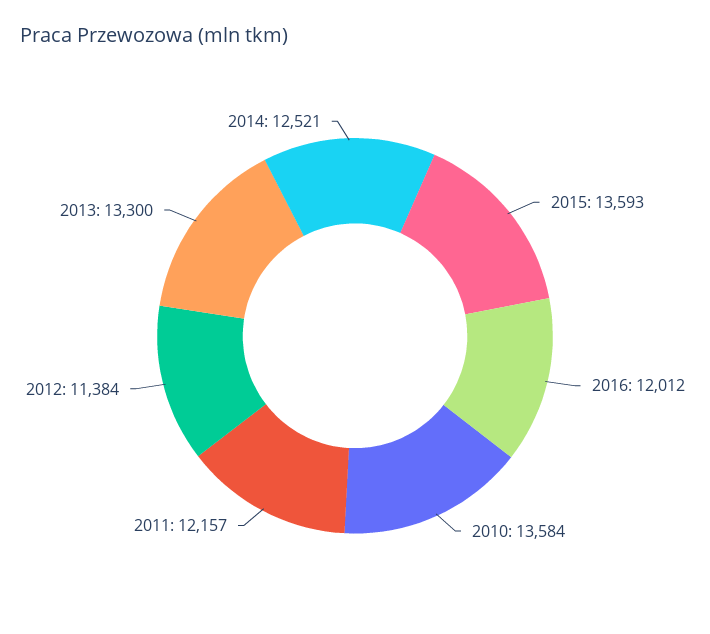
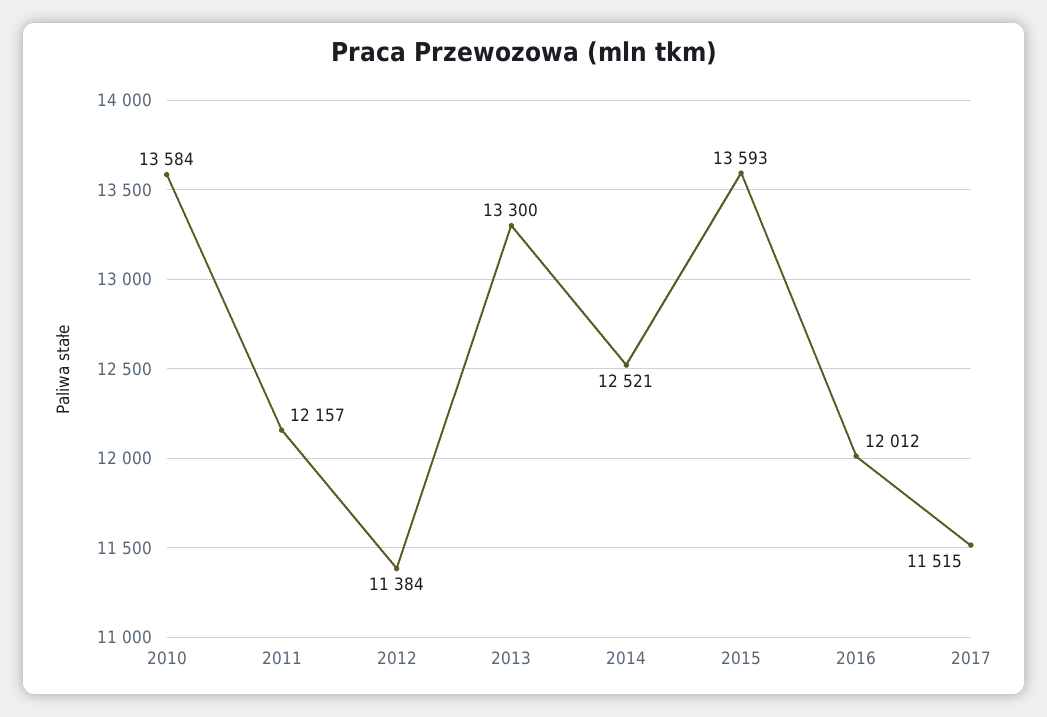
2017: none -> 11515

